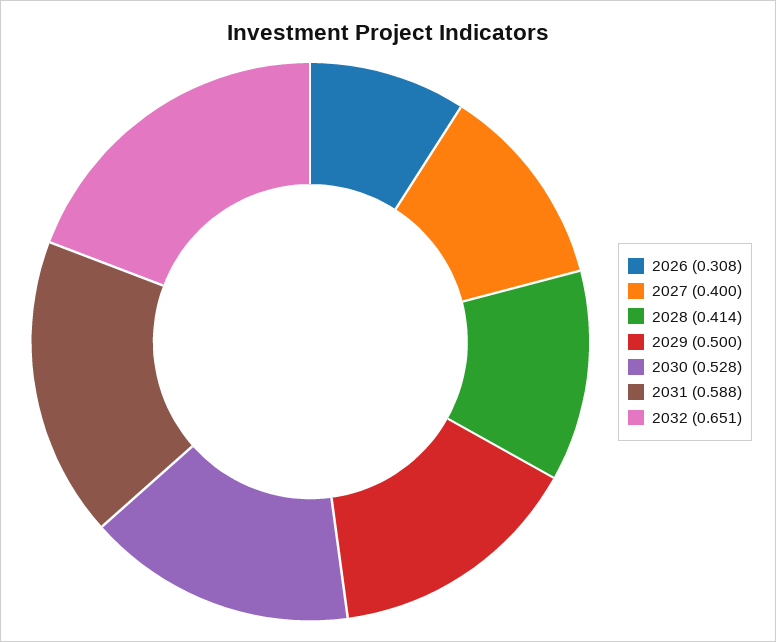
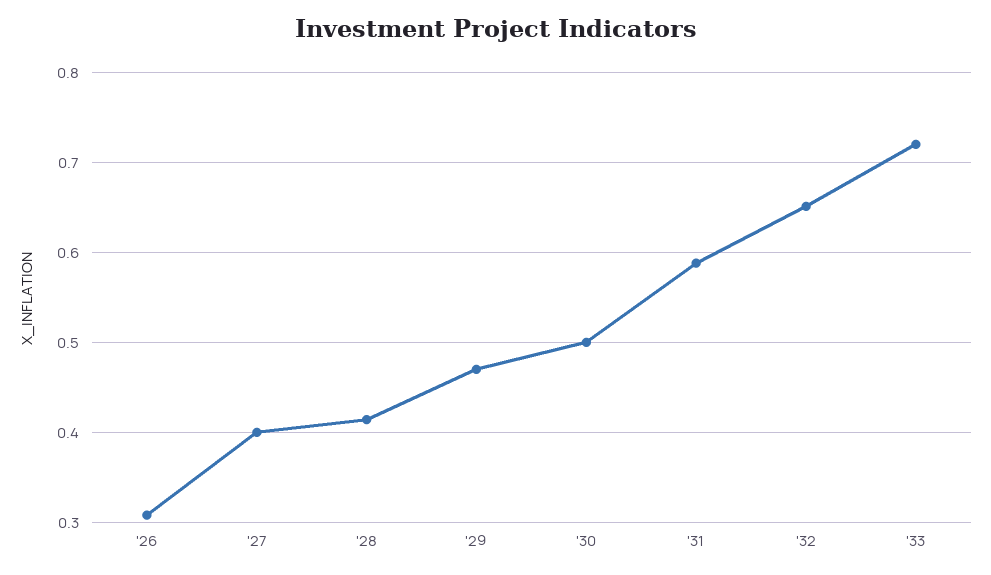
2029: 0.5 -> 0.47
2030: 0.528 -> 0.5
'33: none -> 0.72

